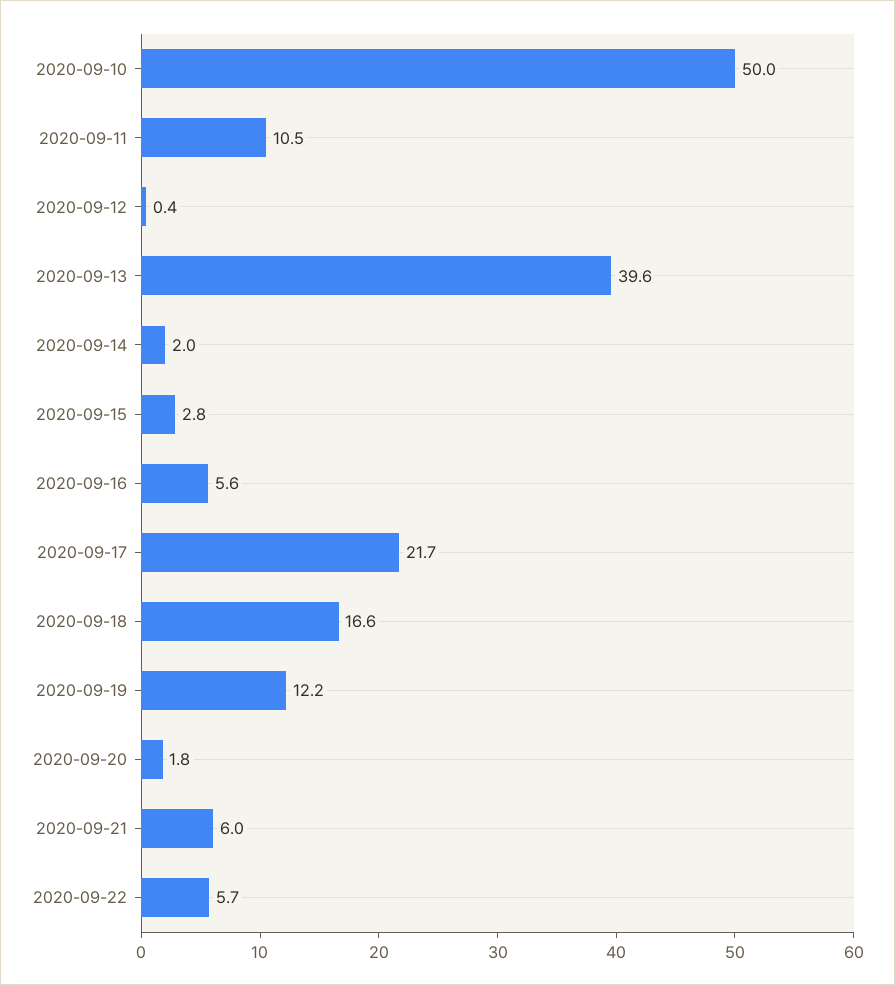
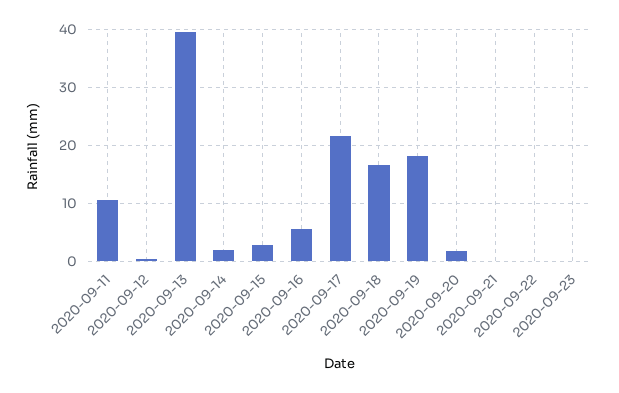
2020-09-10: 50 -> none
2020-09-19: 12.2 -> 18
2020-09-21: 6 -> 0
2020-09-22: 5.7 -> 0
2020-09-23: none -> 0

